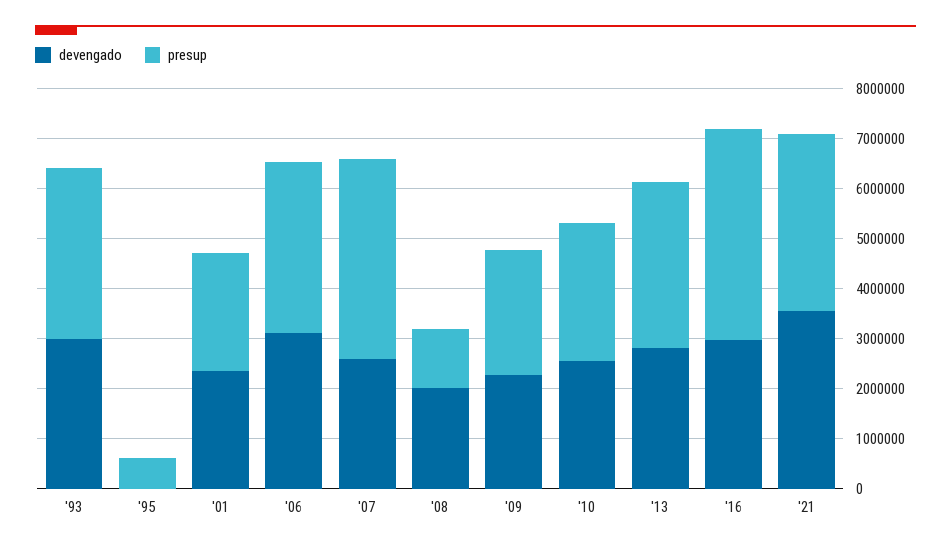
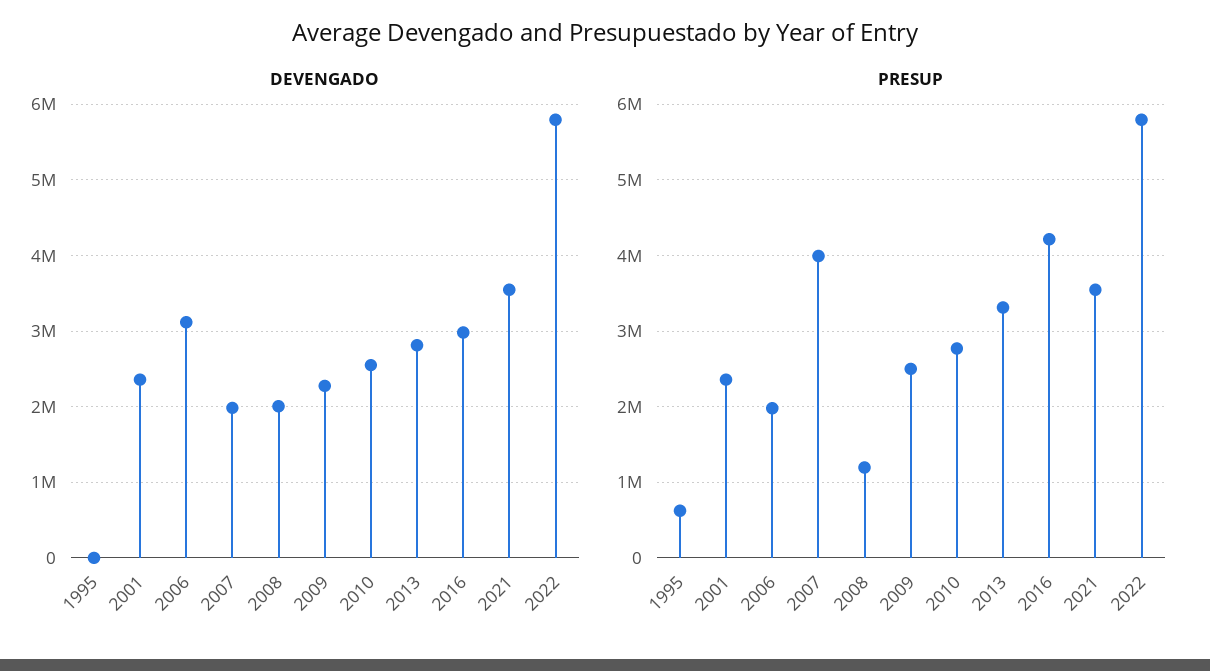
devengado, '93: 3000000 -> none
presup, '93: 3400000 -> none
presup, '06: 3400000 -> 2000000
devengado, '07: 2600000 -> 2000000
devengado, 2022: none -> 5800000
presup, 2022: none -> 5800000

